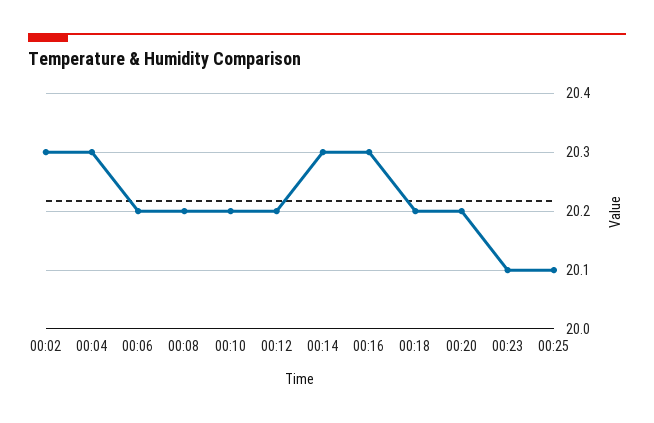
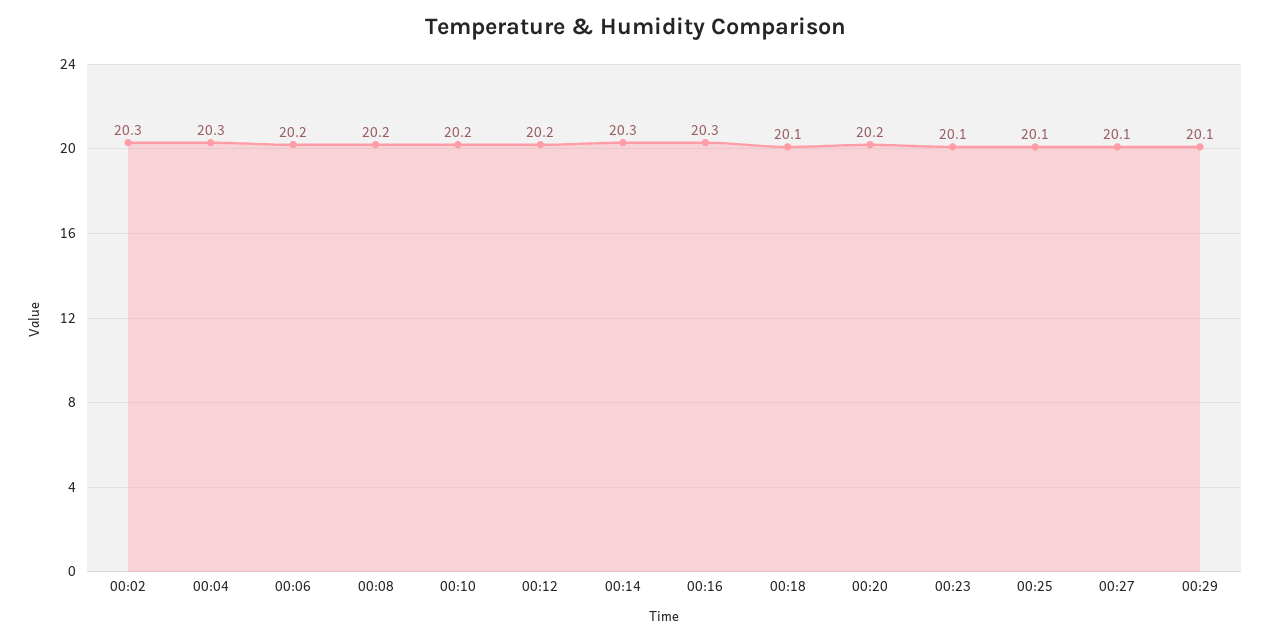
00:18: 20.2 -> 20.1
00:27: none -> 20.1
00:29: none -> 20.1

